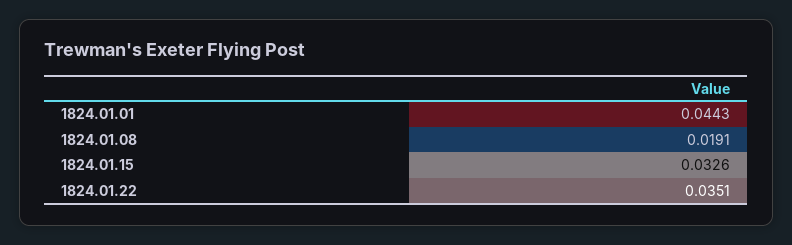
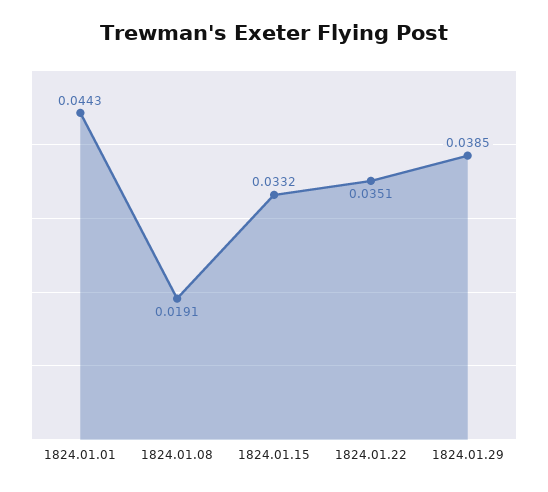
1824.01.15: 0.0326 -> 0.0332
1824.01.29: none -> 0.0385

